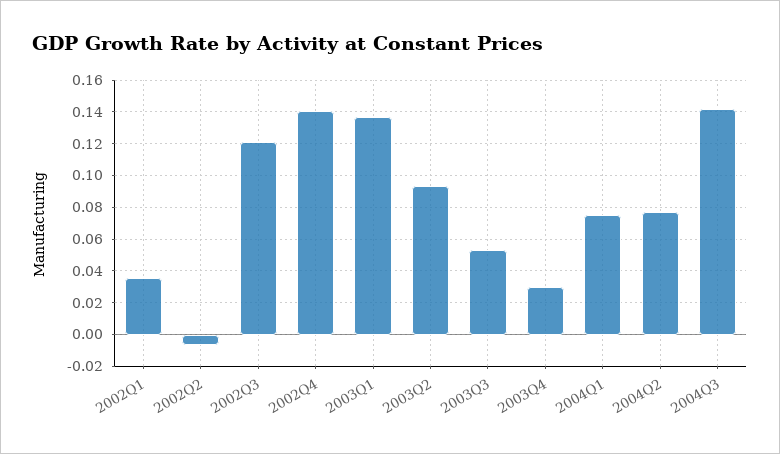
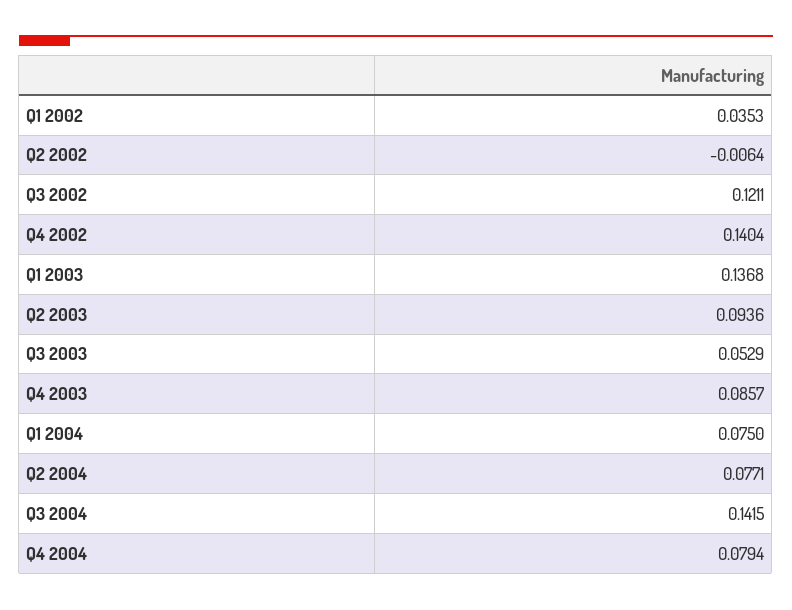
2003Q4: 0.03 -> 0.0857
Q4 2004: none -> 0.0794

